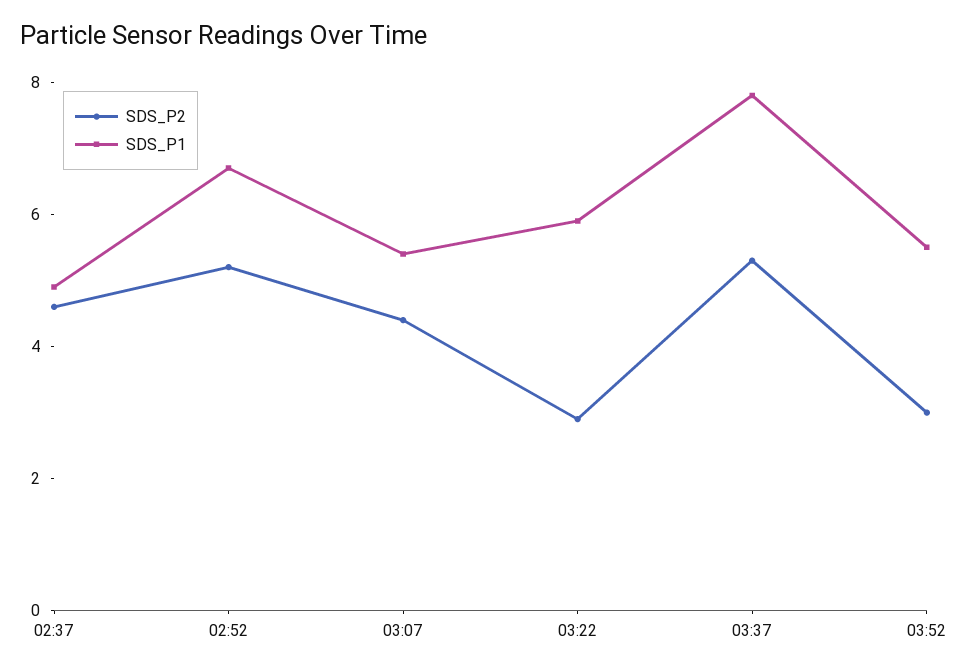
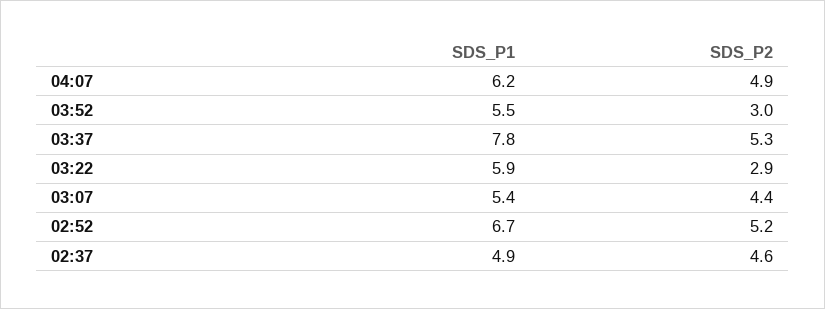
SDS_P1, 04:07: none -> 6.2
SDS_P2, 04:07: none -> 4.9

